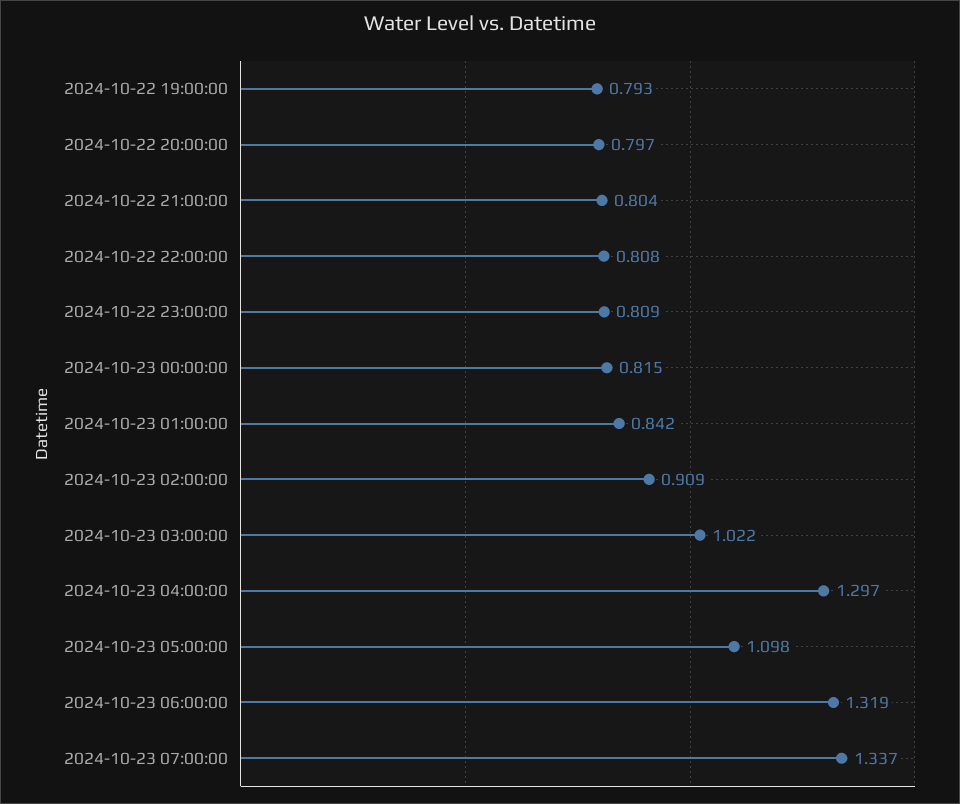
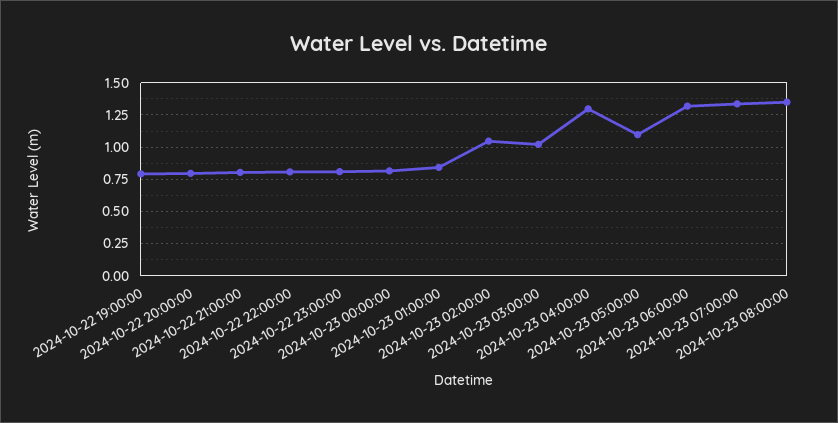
2024-10-23 02:00:00: 0.909 -> 1.05
2024-10-23 08:00:00: none -> 1.35

